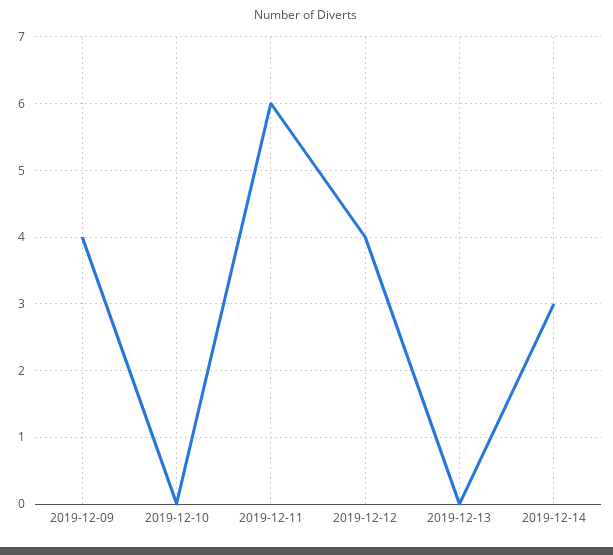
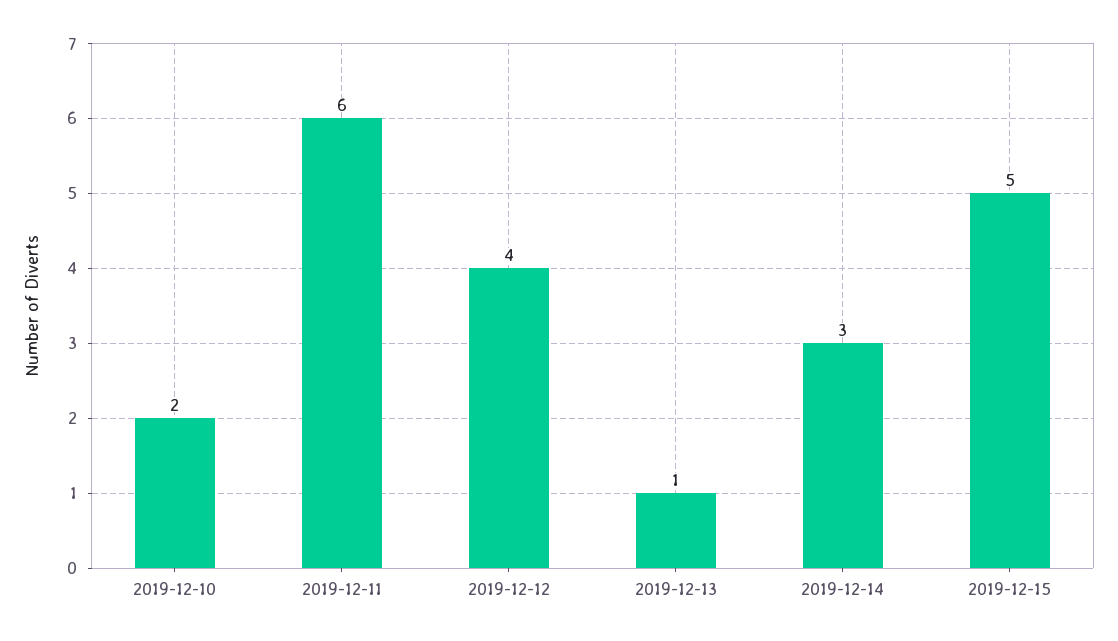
2019-12-09: 4 -> none
2019-12-10: 0 -> 2
2019-12-13: 0 -> 1
2019-12-15: none -> 5

